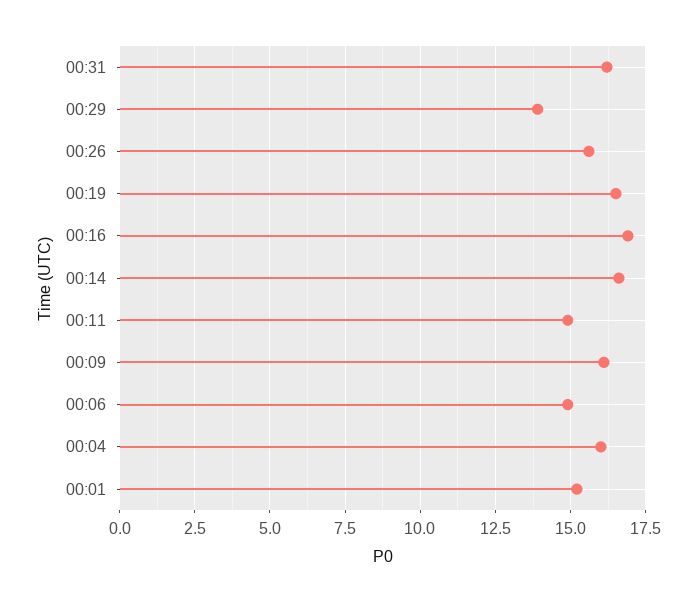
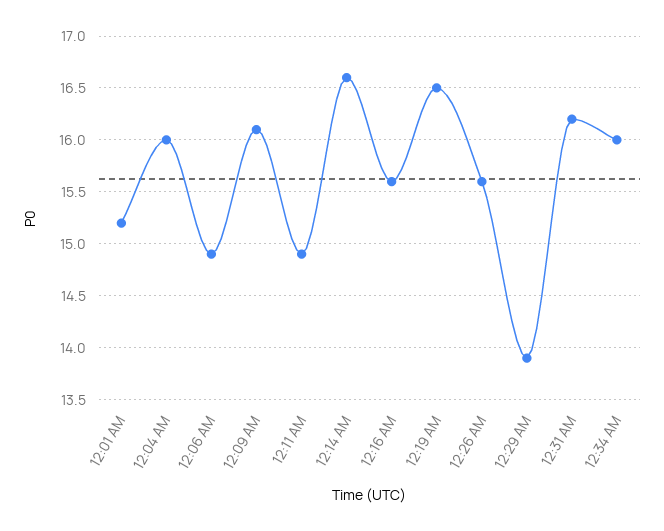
00:16: 17 -> 15.6
12:34 AM: none -> 16

